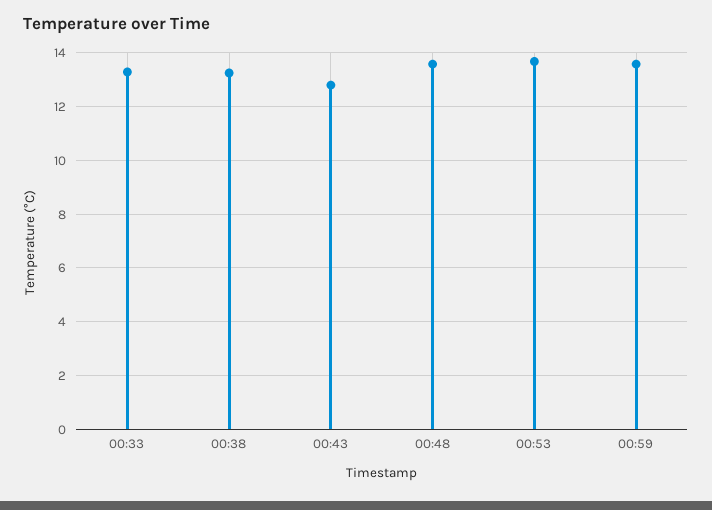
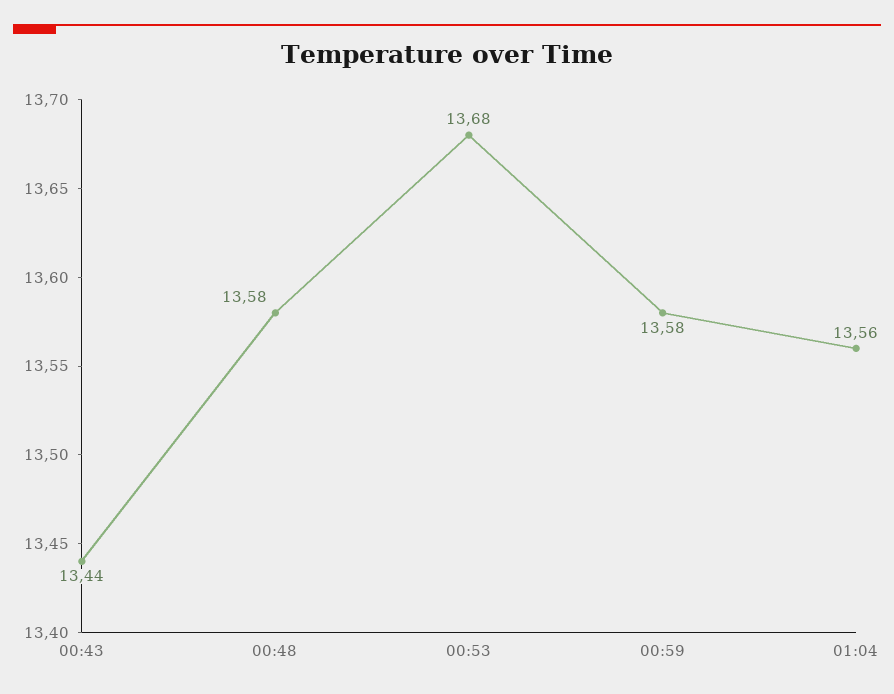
00:33: 13.25 -> none
00:38: 13.25 -> none
00:43: 12.75 -> 13.44
01:04: none -> 13.56

